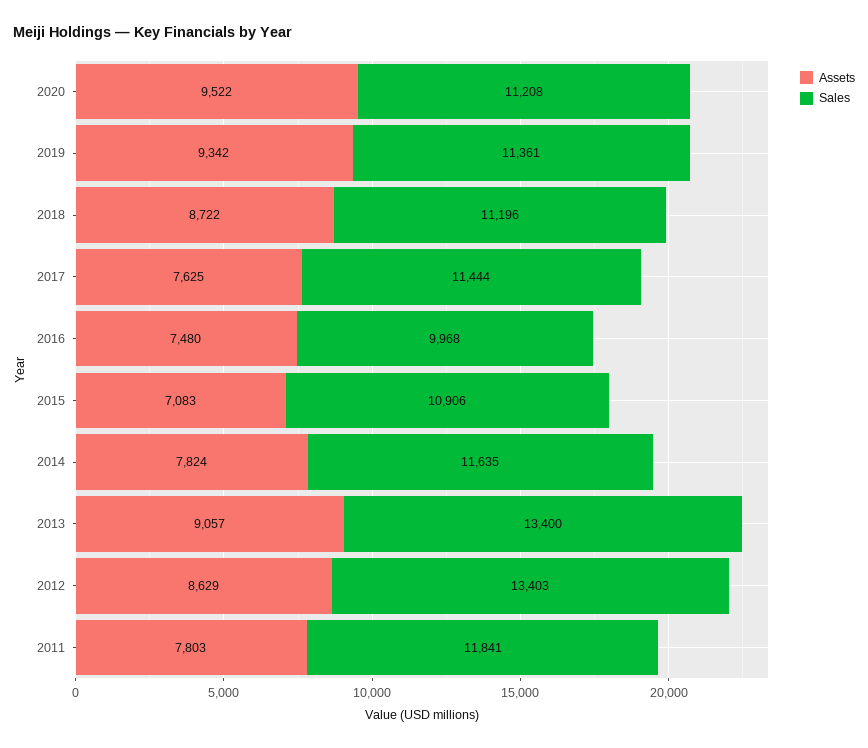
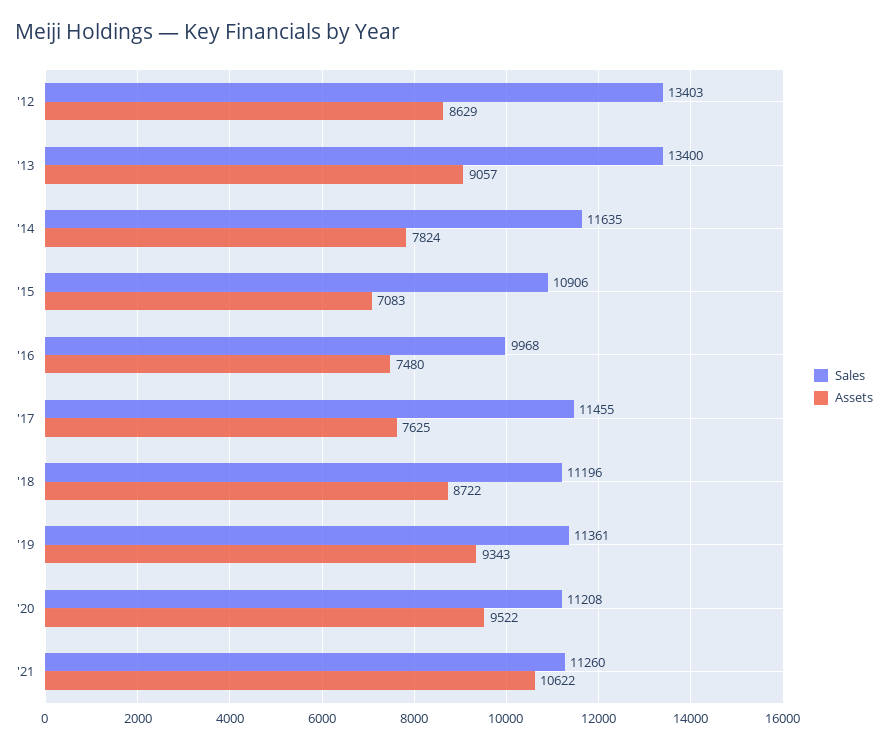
Assets, 2019: 9342 -> 9343
Sales, 2017: 11444 -> 11455
Assets, 2011: 7803 -> none
Sales, 2011: 11841 -> none
Sales, '21: none -> 11260
Assets, '21: none -> 10622

